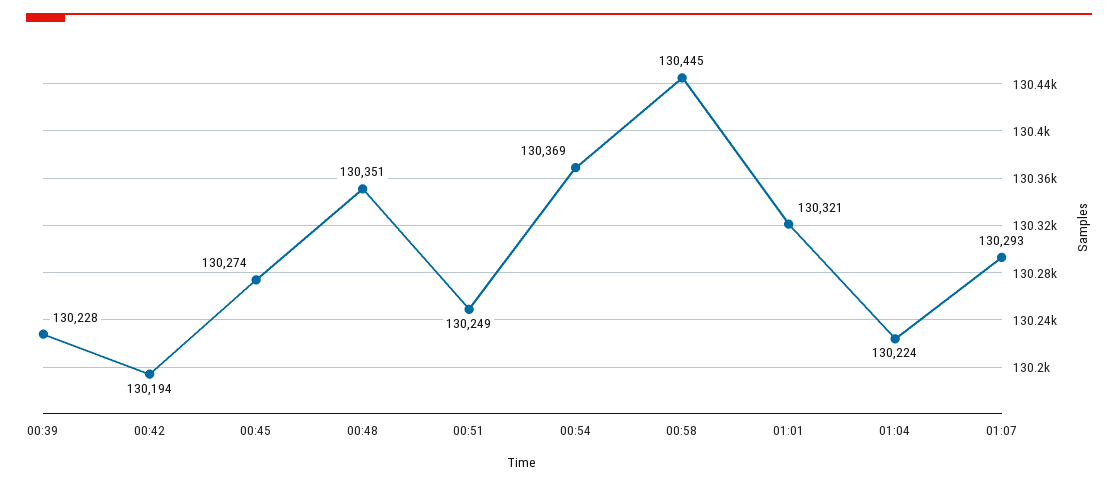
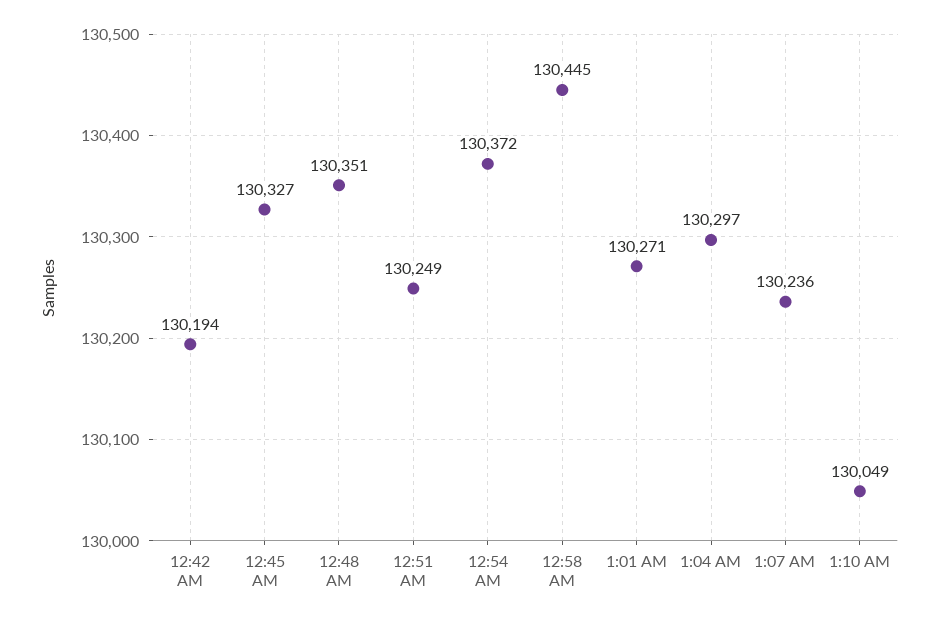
00:39: 130228 -> none
00:45: 130274 -> 130327
00:54: 130369 -> 130372
01:01: 130321 -> 130271
01:04: 130224 -> 130297
01:07: 130293 -> 130236
1:10 AM: none -> 130049

